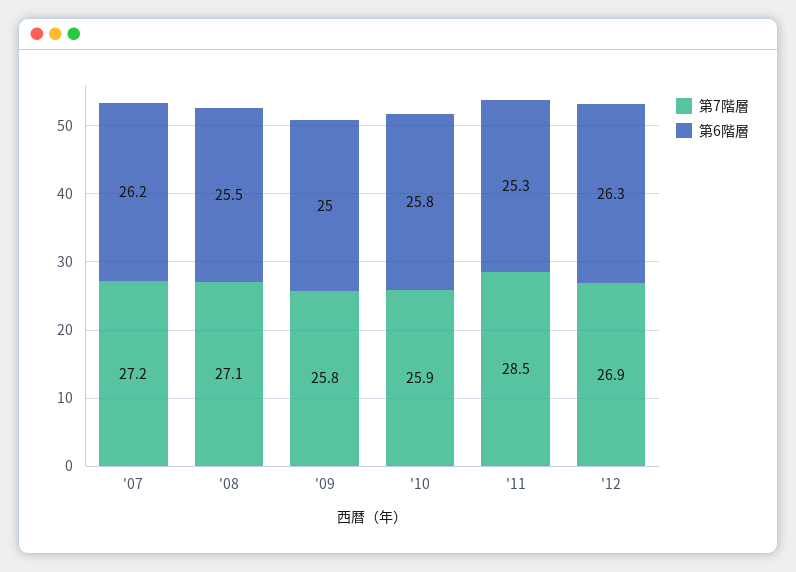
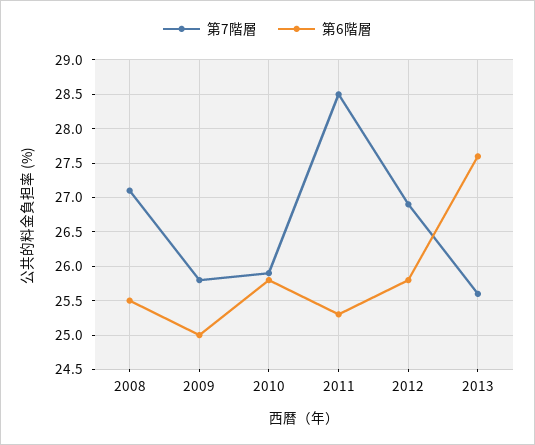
第7階層, '07: 27.2 -> none
第6階層, '07: 26.2 -> none
第6階層, '12: 26.3 -> 25.8
第7階層, 2013: none -> 25.6
第6階層, 2013: none -> 27.6

